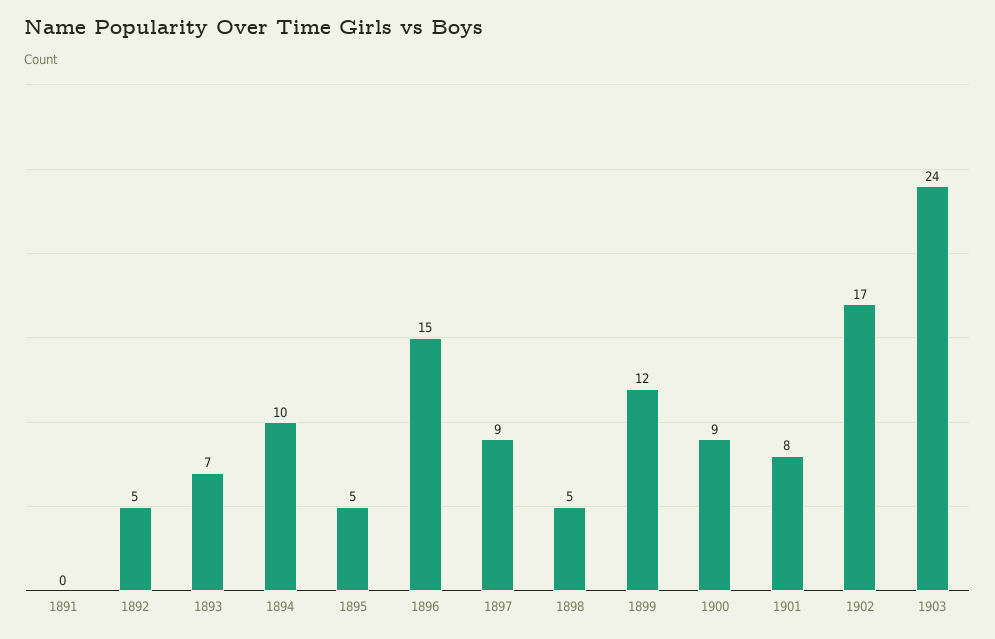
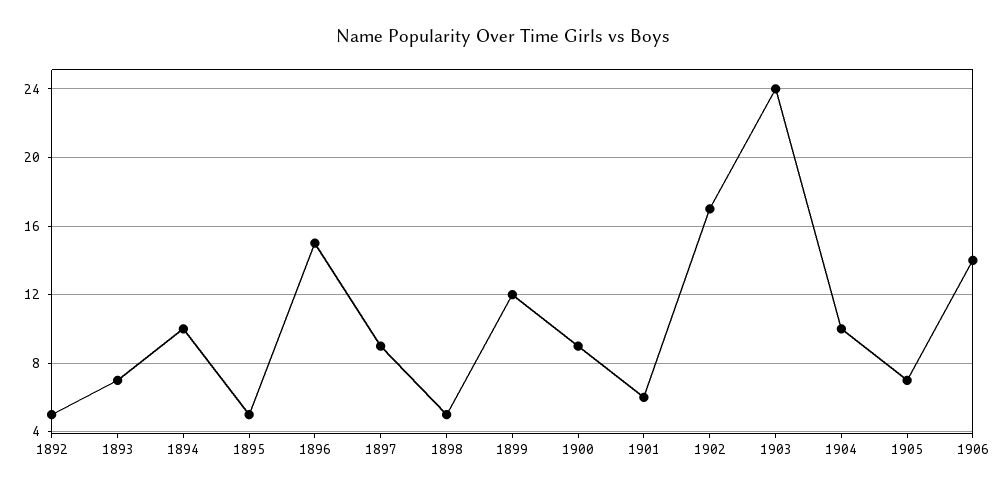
1891: 0 -> none
1901: 8 -> 6
1904: none -> 10
1905: none -> 7
1906: none -> 14

